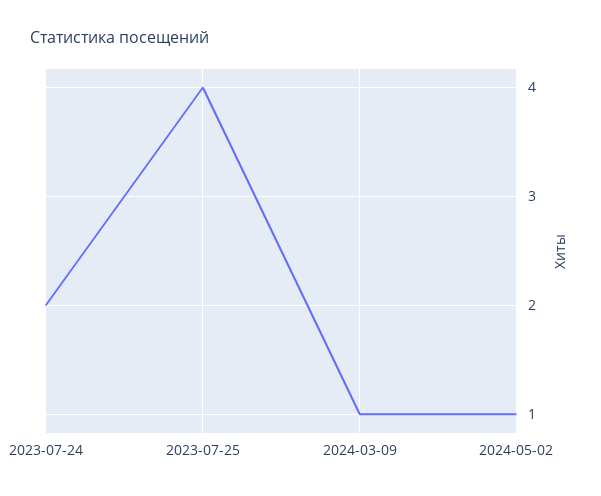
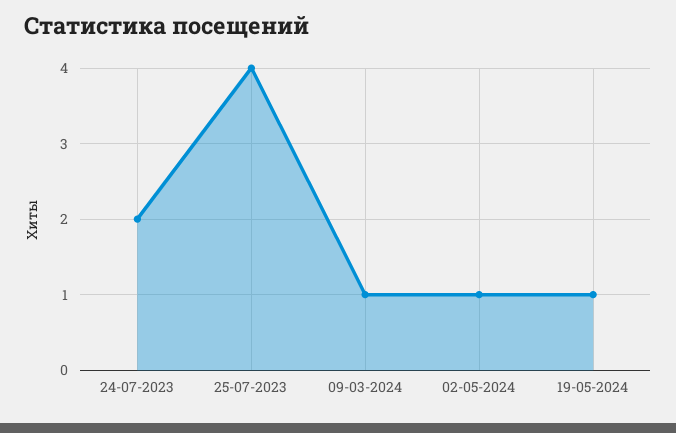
19-05-2024: none -> 1

